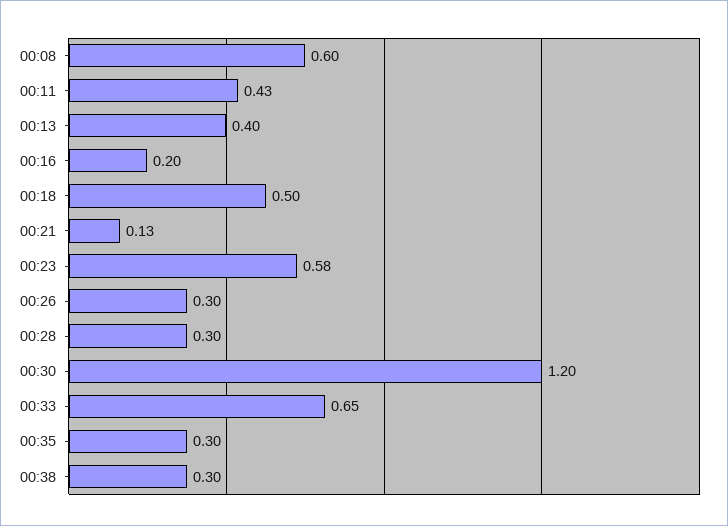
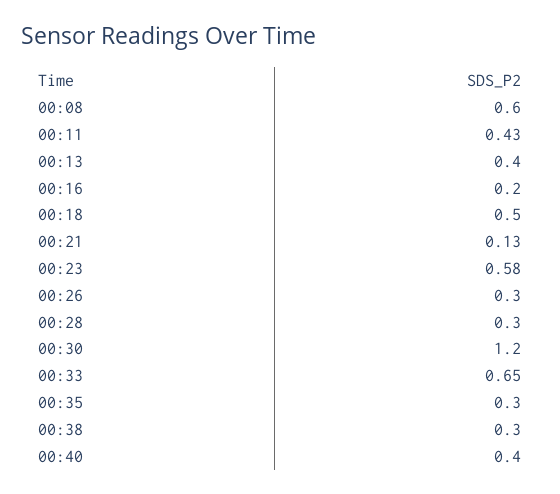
00:40: none -> 0.4

